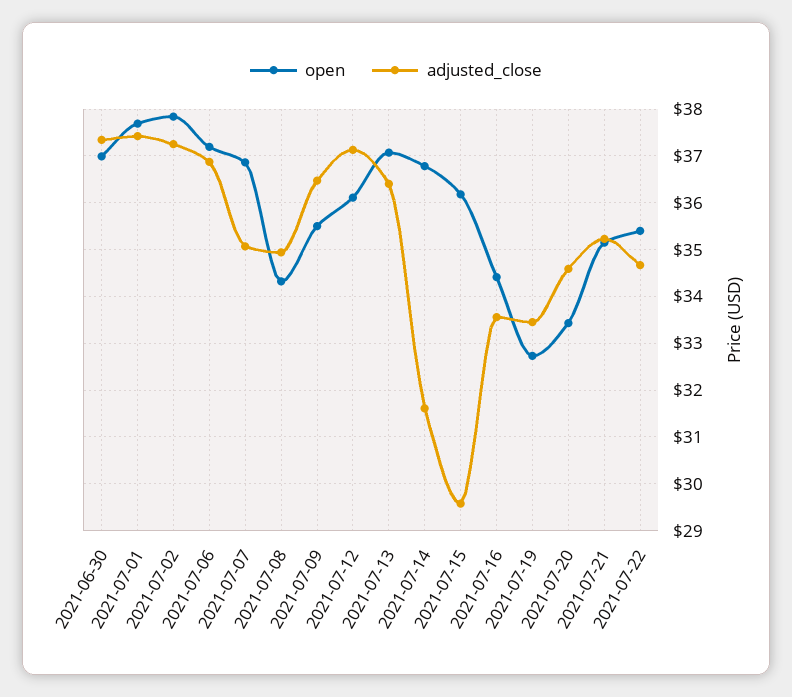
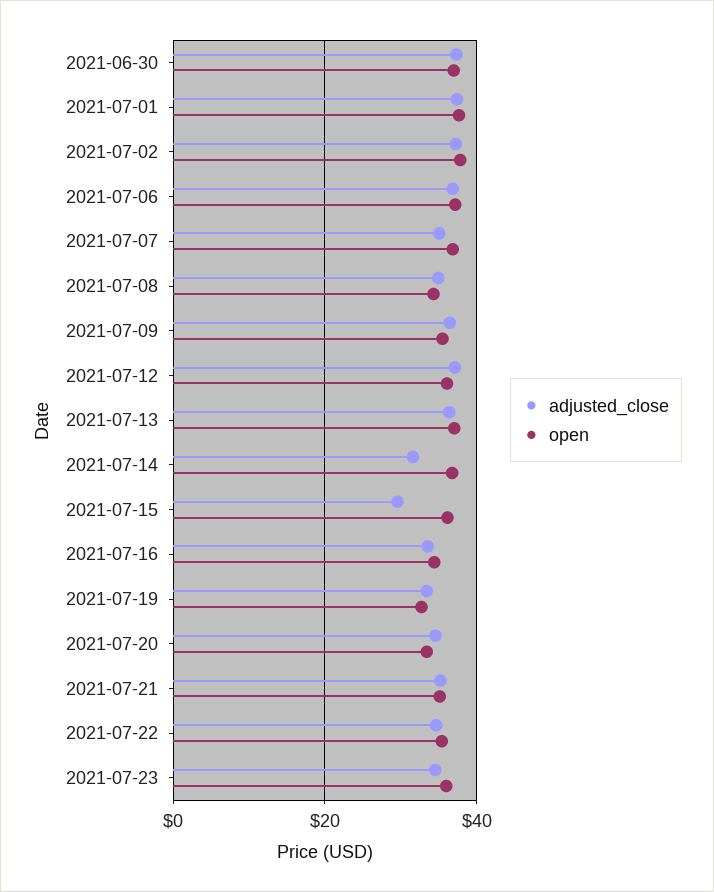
adjusted_close, 2021-07-23: none -> 34
open, 2021-07-23: none -> 36

